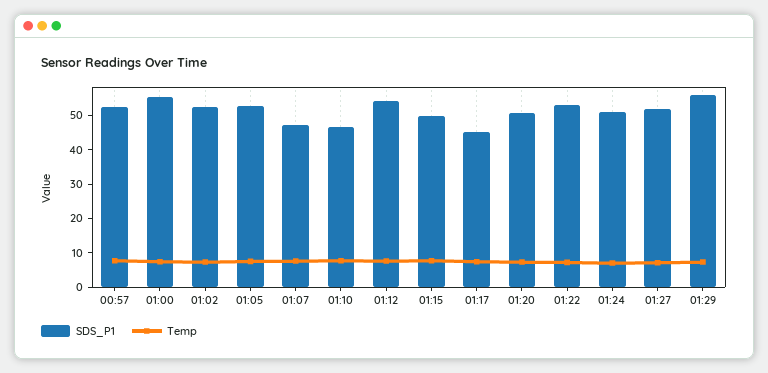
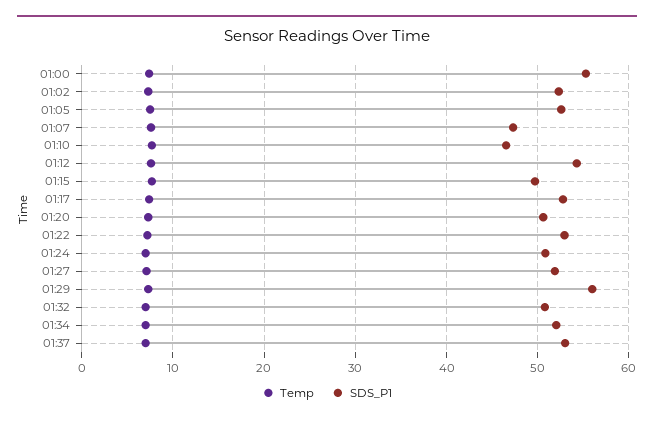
SDS_P1, 00:57: 52.5 -> none
Temp, 00:57: 7.5 -> none
SDS_P1, 01:17: 45 -> 53
Temp, 01:32: none -> 7
SDS_P1, 01:32: none -> 51
Temp, 01:34: none -> 7
SDS_P1, 01:34: none -> 52
Temp, 01:37: none -> 7
SDS_P1, 01:37: none -> 53

